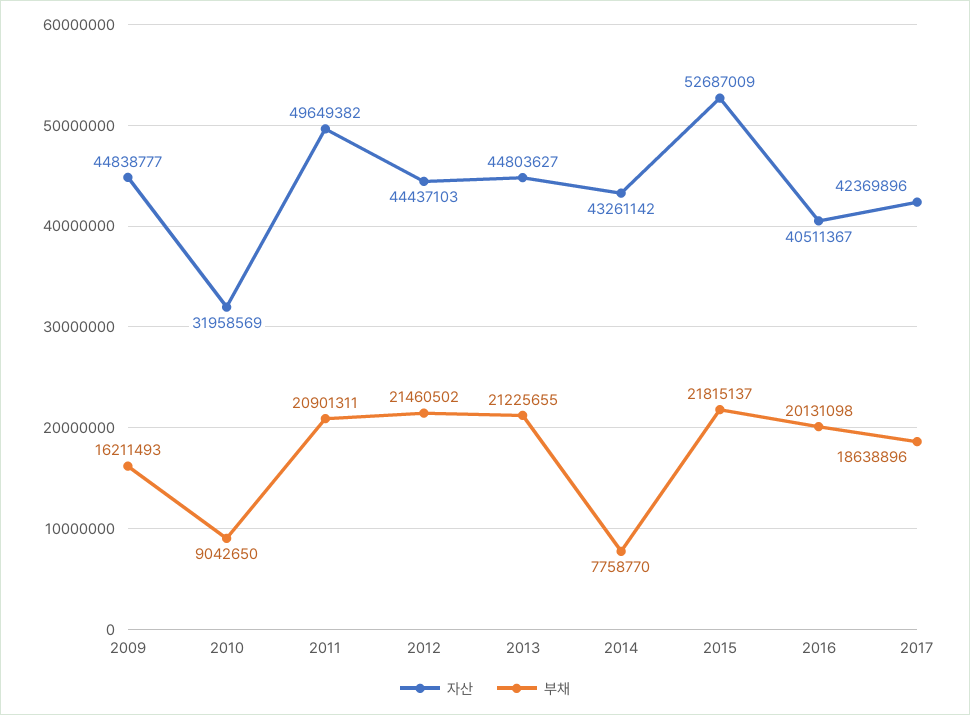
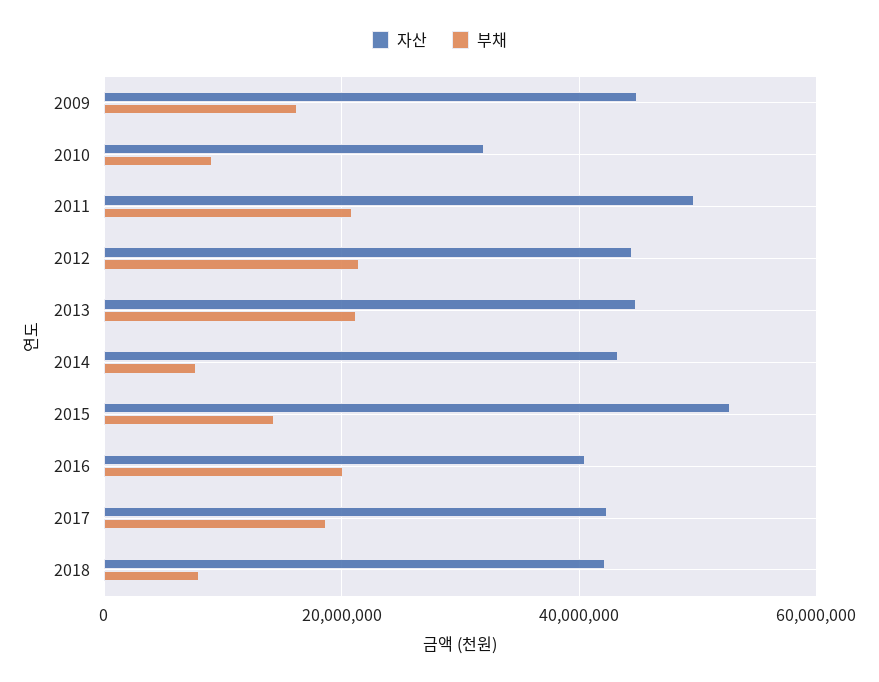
부채, 2015: 21815137 -> 14000000
자산, 2018: none -> 42000000
부채, 2018: none -> 8000000

